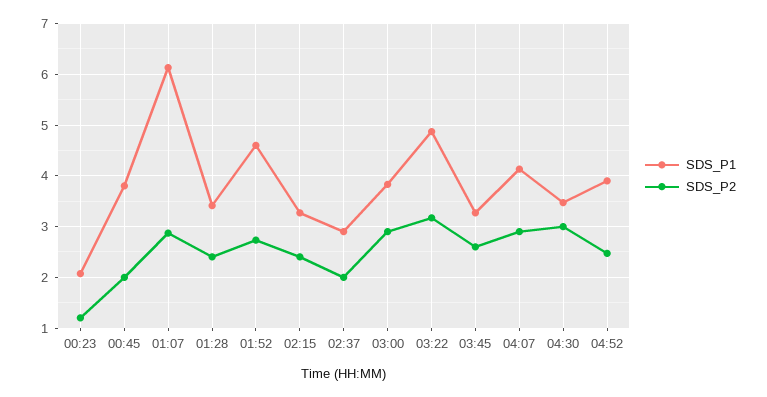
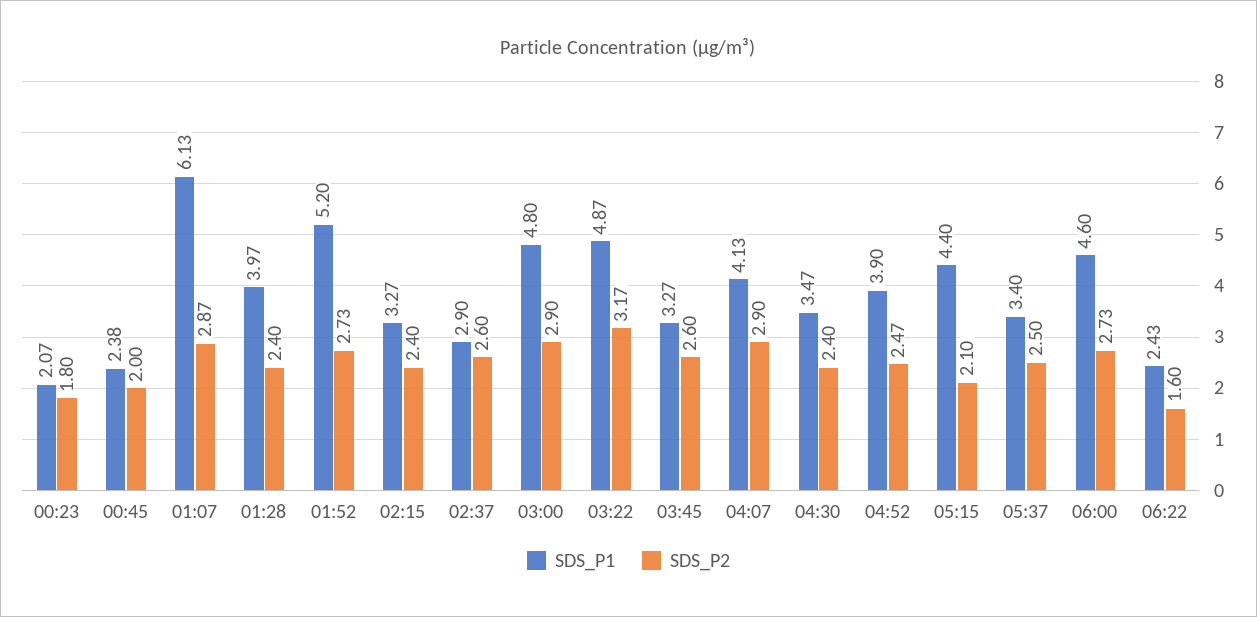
SDS_P2, 00:23: 1.2 -> 1.8
SDS_P1, 00:45: 3.8 -> 2.38
SDS_P1, 01:28: 3.4 -> 3.97
SDS_P1, 01:52: 4.6 -> 5.2
SDS_P2, 02:37: 2 -> 2.6
SDS_P1, 03:00: 3.8 -> 4.8
SDS_P2, 04:30: 3 -> 2.4
SDS_P1, 05:15: none -> 4.4
SDS_P2, 05:15: none -> 2.1
SDS_P1, 05:37: none -> 3.4
SDS_P2, 05:37: none -> 2.5
SDS_P1, 06:00: none -> 4.6
SDS_P2, 06:00: none -> 2.73
SDS_P1, 06:22: none -> 2.43
SDS_P2, 06:22: none -> 1.6

